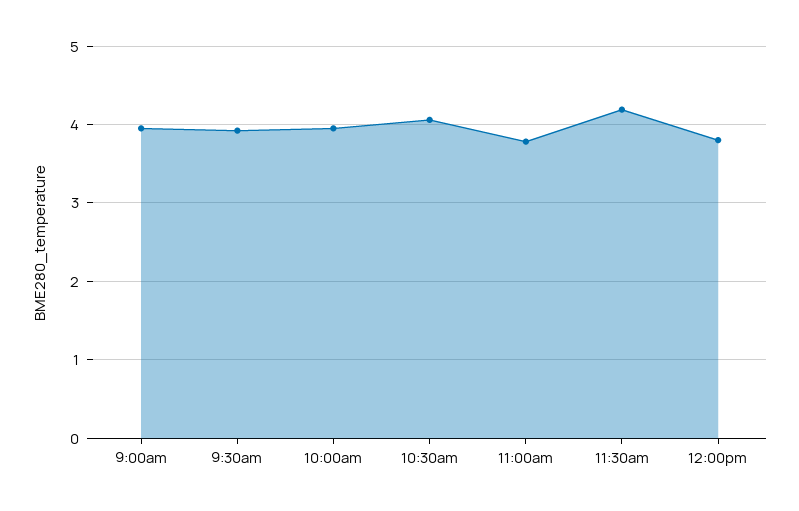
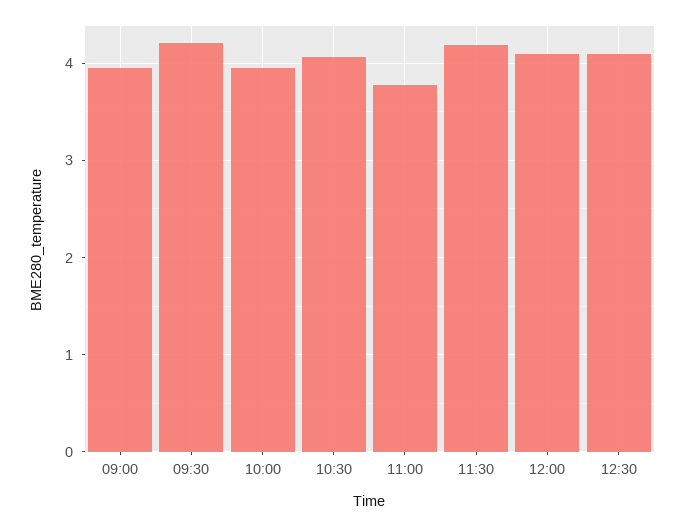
9:30am: 3.9 -> 4.2
12:00pm: 3.8 -> 4.1
12:30: none -> 4.1

